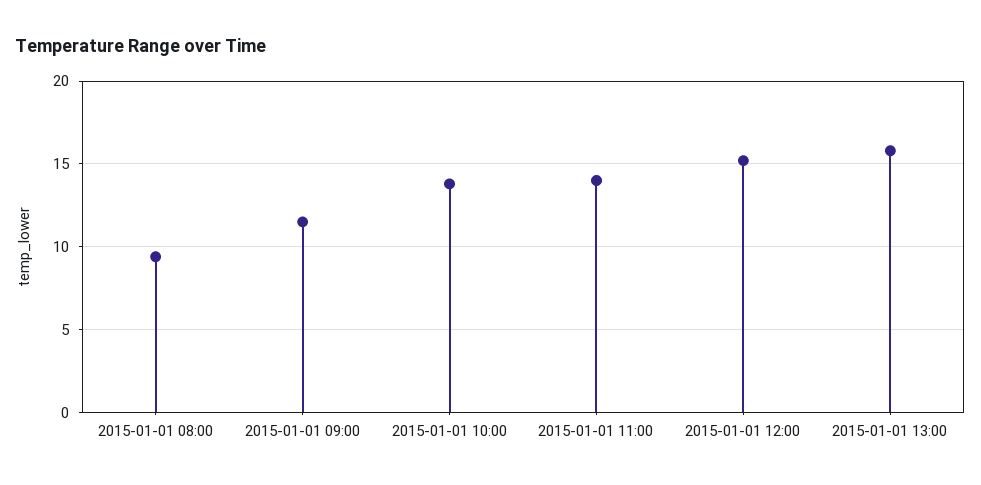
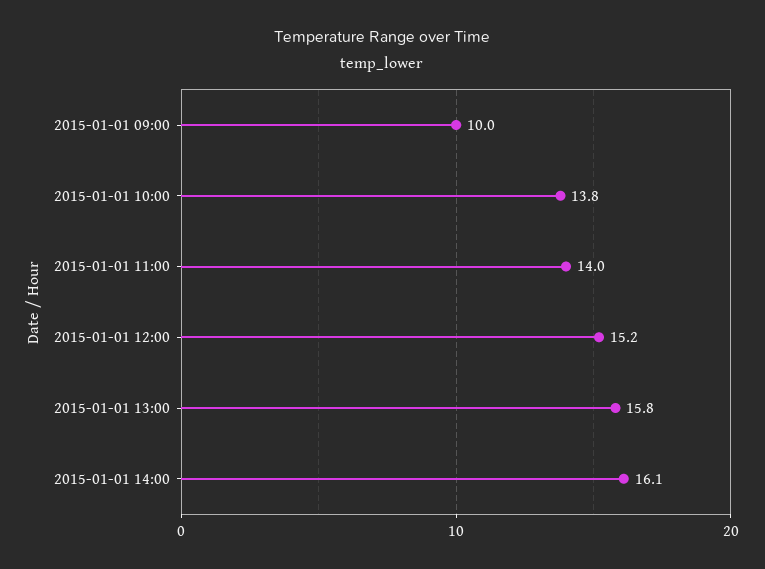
2015-01-01 08:00: 9.5 -> none
2015-01-01 09:00: 11.5 -> 10
2015-01-01 14:00: none -> 16.1

